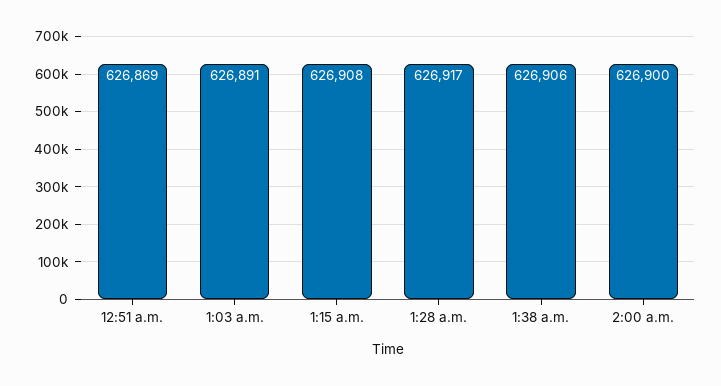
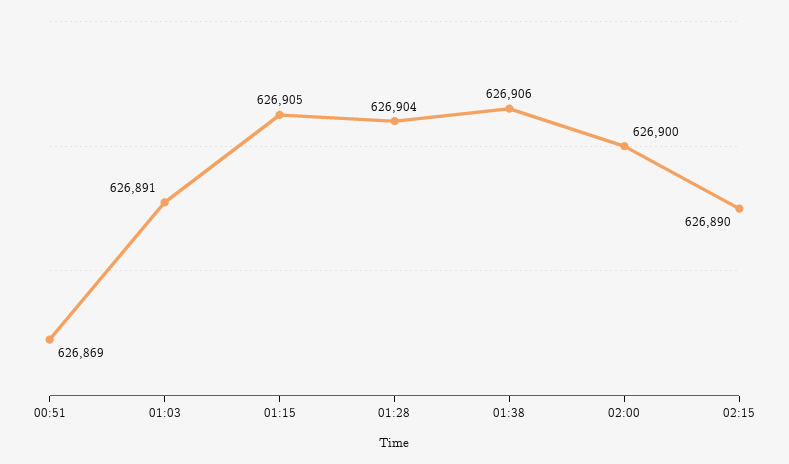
1:15 a.m.: 626908 -> 626905
1:28 a.m.: 626917 -> 626904
02:15: none -> 626890

